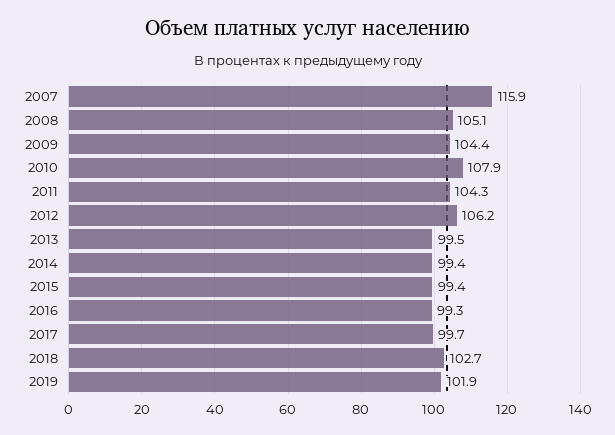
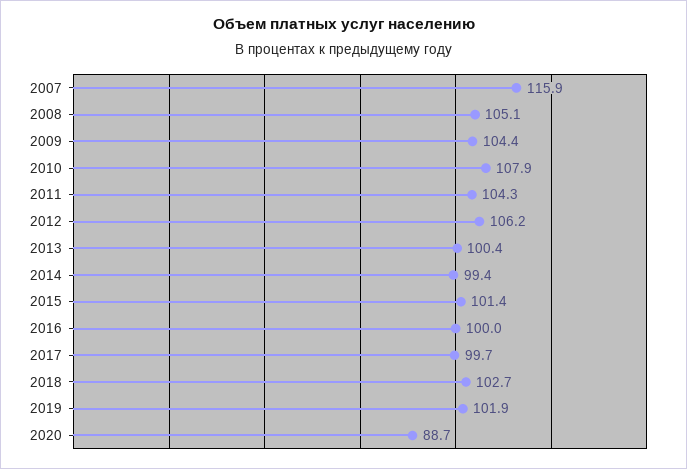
2013: 99.5 -> 100.4
2015: 99.4 -> 101.4
2016: 99.3 -> 100
2020: none -> 88.7

